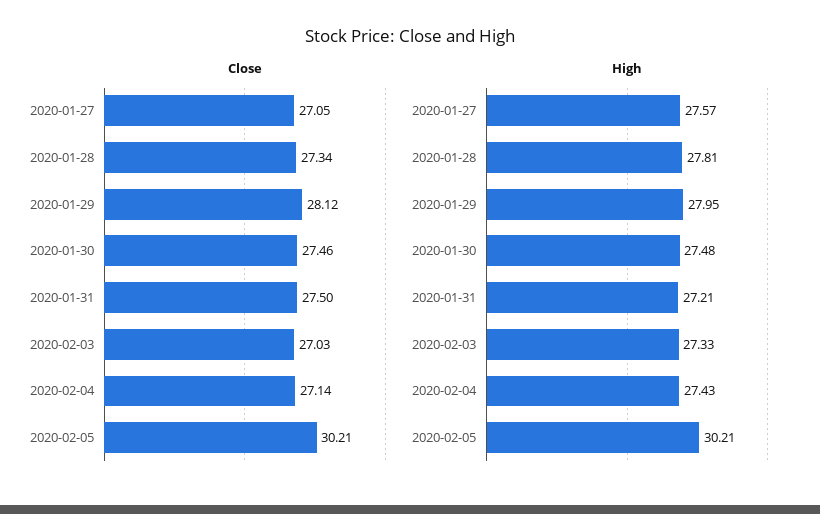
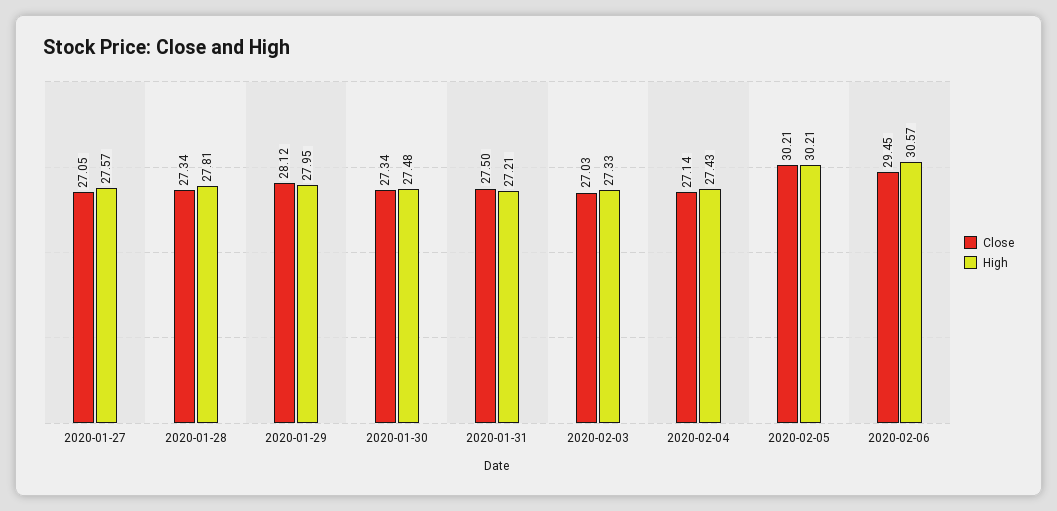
Close, 2020-01-30: 27.46 -> 27.34
Close, 2020-02-06: none -> 29.45
High, 2020-02-06: none -> 30.57

